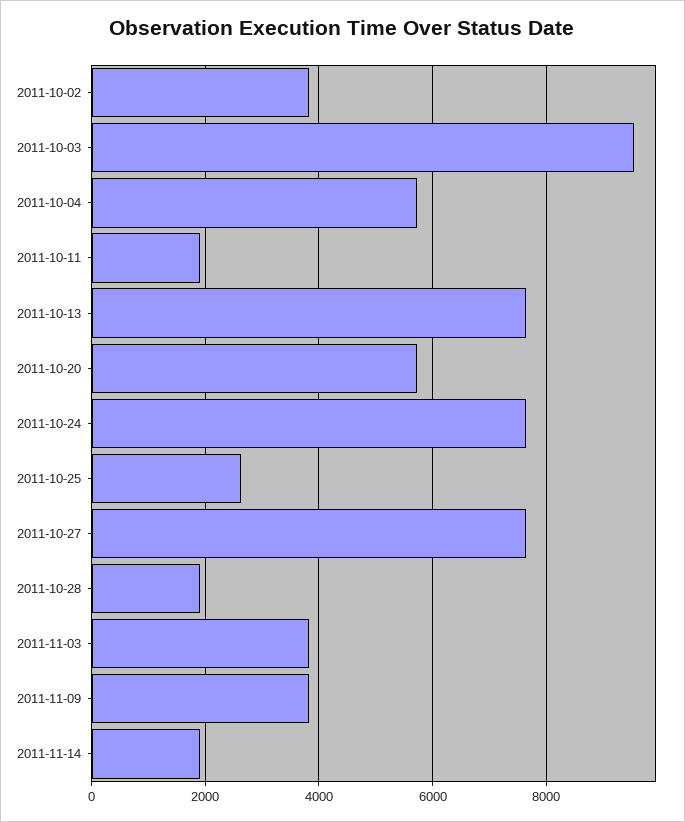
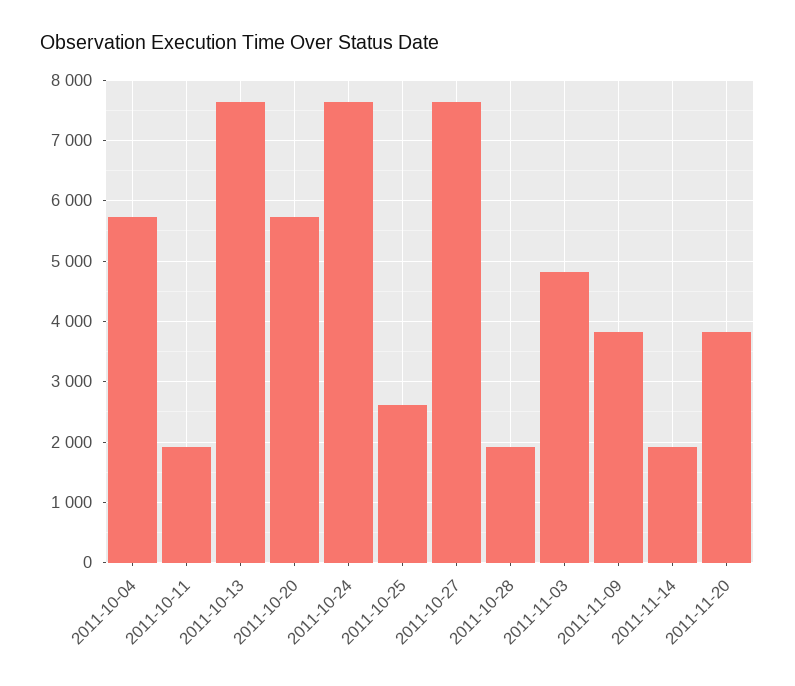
2011-10-02: 3800 -> none
2011-10-03: 9600 -> none
2011-11-03: 3800 -> 4800
2011-11-20: none -> 3800

